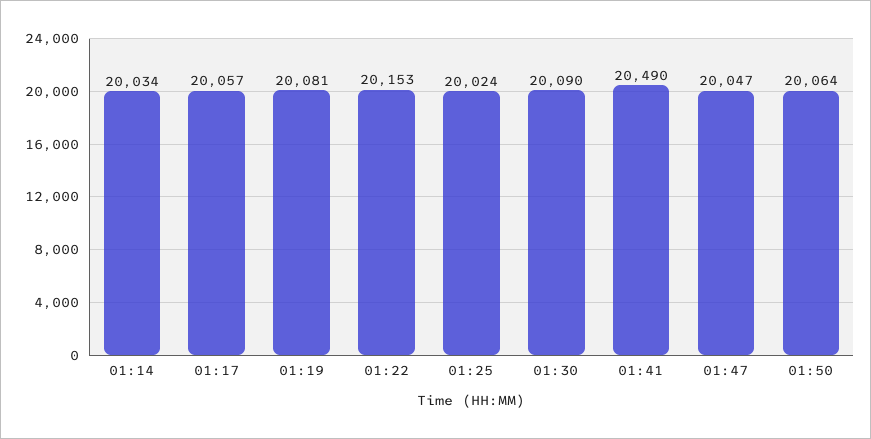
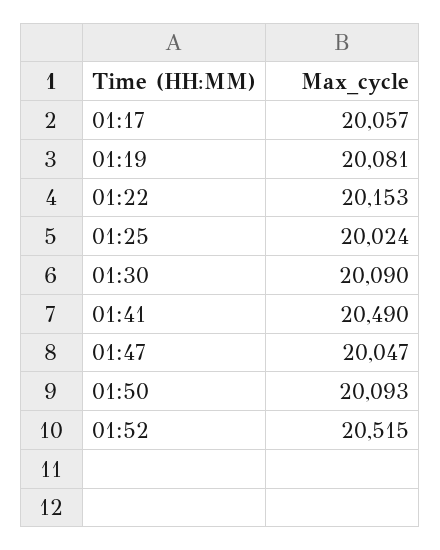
01:14: 20034 -> none
01:50: 20064 -> 20093
01:52: none -> 20515

